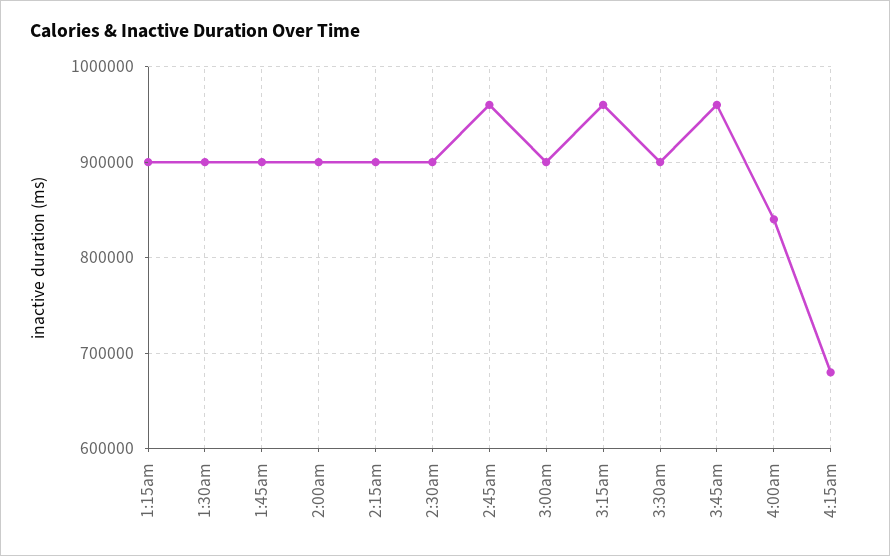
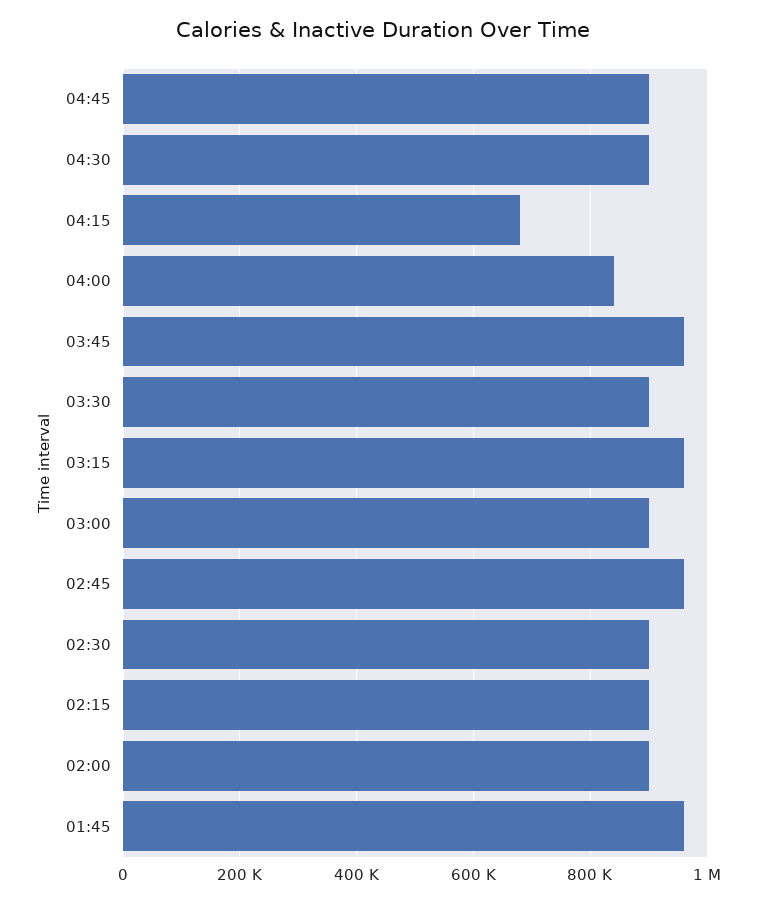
1:15am: 900000 -> none
1:30am: 900000 -> none
1:45am: 900000 -> 960000
04:45: none -> 900000
04:30: none -> 900000

